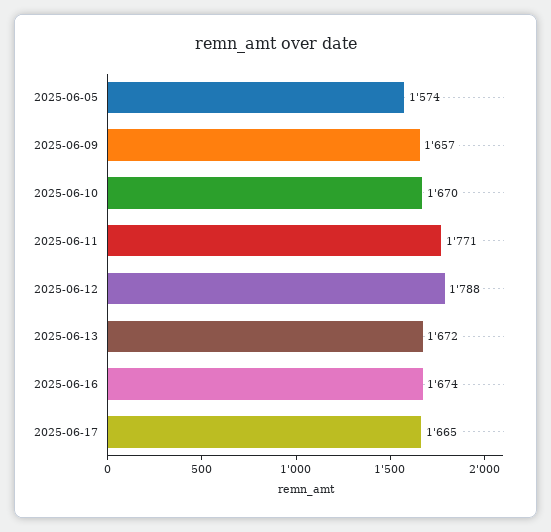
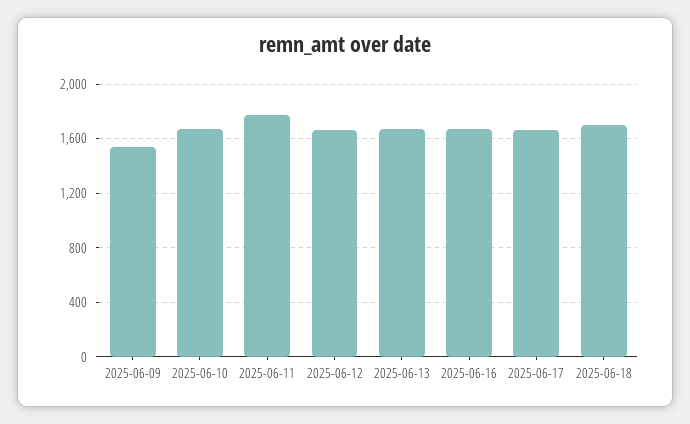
2025-06-05: 1574 -> none
2025-06-09: 1657 -> 1550
2025-06-12: 1788 -> 1650
2025-06-18: none -> 1700

